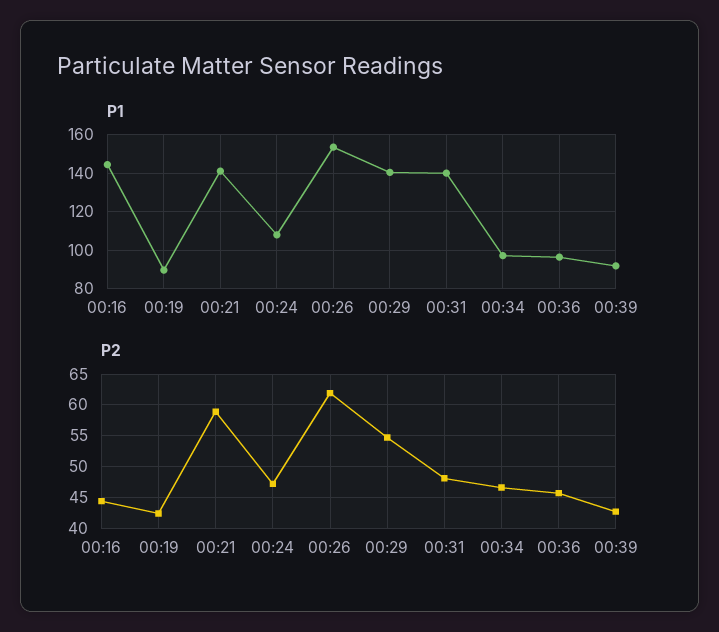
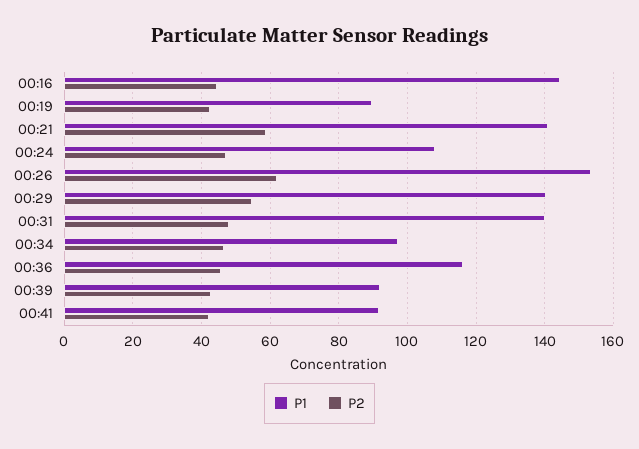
P1, 00:36: 95 -> 116
P1, 00:41: none -> 92
P2, 00:41: none -> 42

